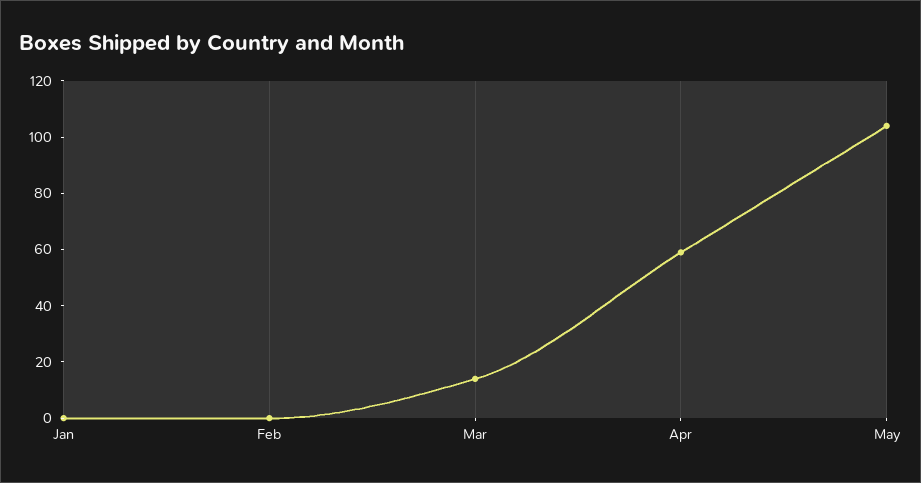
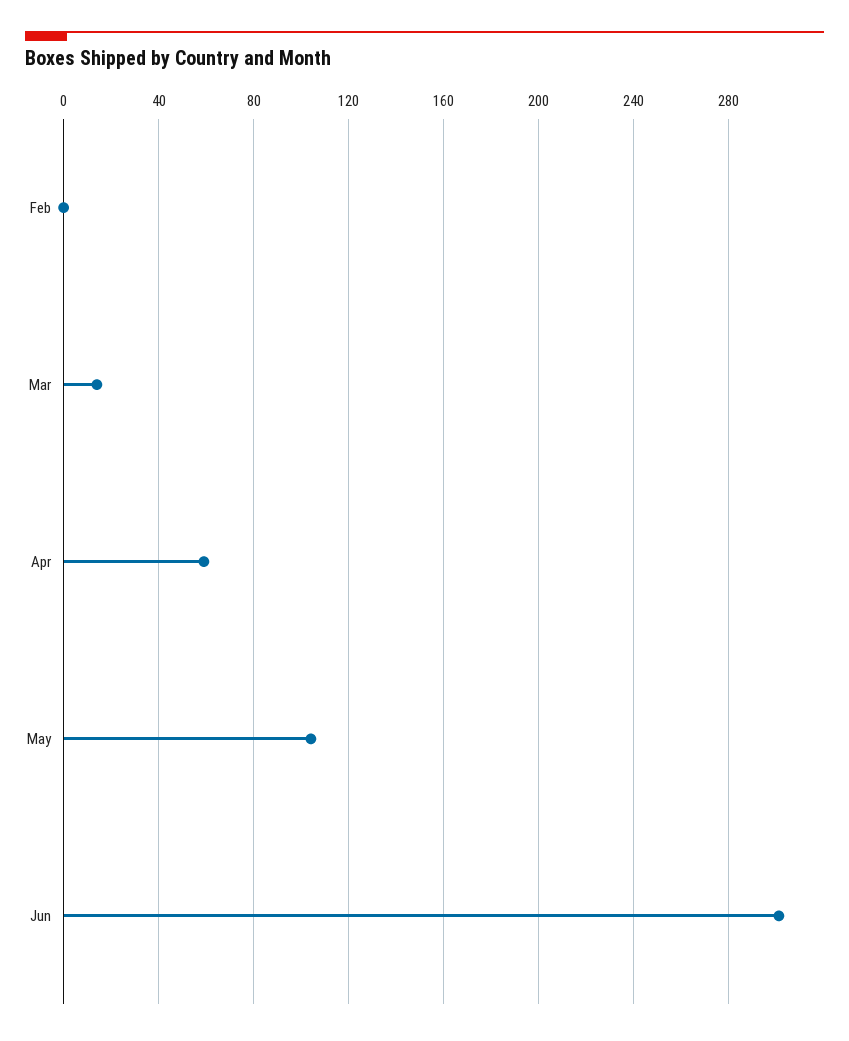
Jan: 0 -> none
Jun: none -> 300

